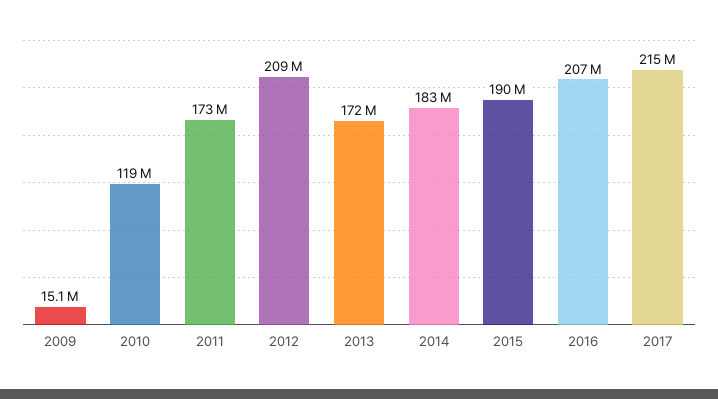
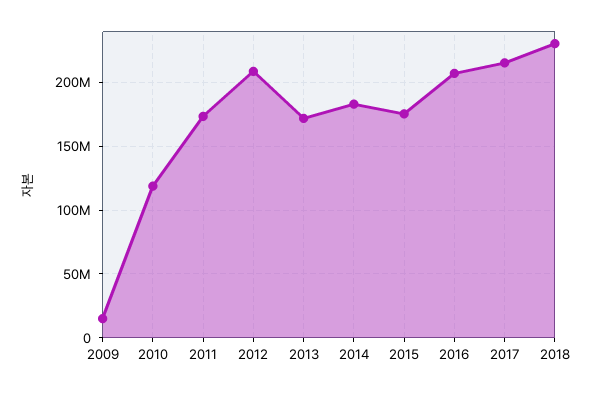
2015: 190000000 -> 175000000
2018: none -> 230000000

